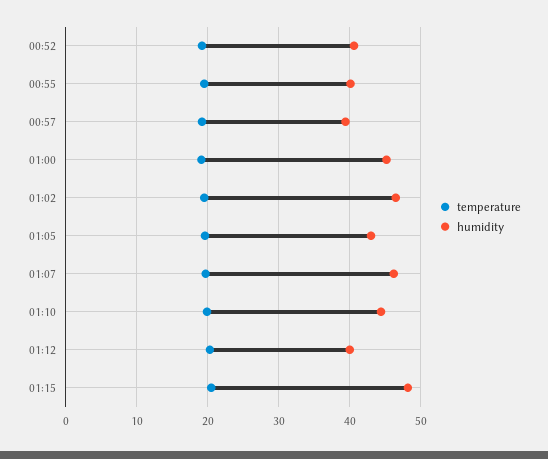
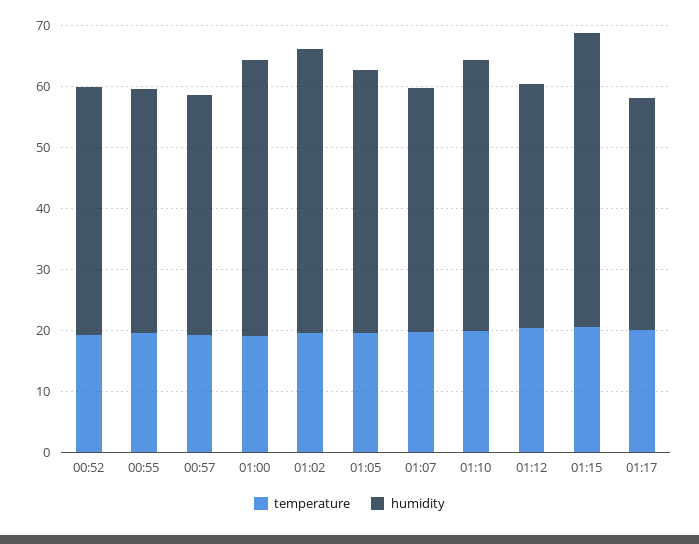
humidity, 01:07: 46 -> 40
temperature, 01:17: none -> 20
humidity, 01:17: none -> 38

